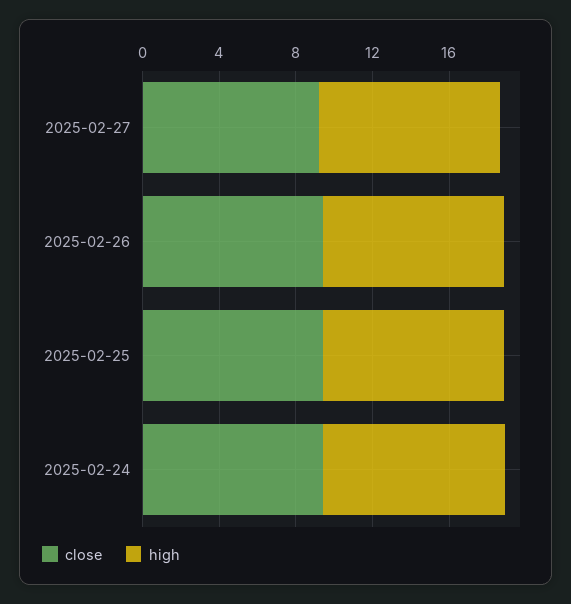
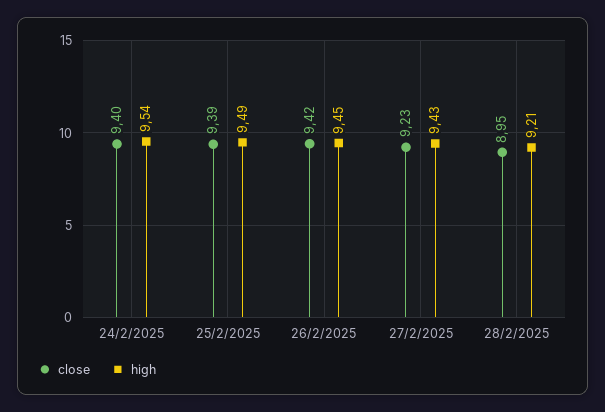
close, 28/2/2025: none -> 8.95
high, 28/2/2025: none -> 9.21

